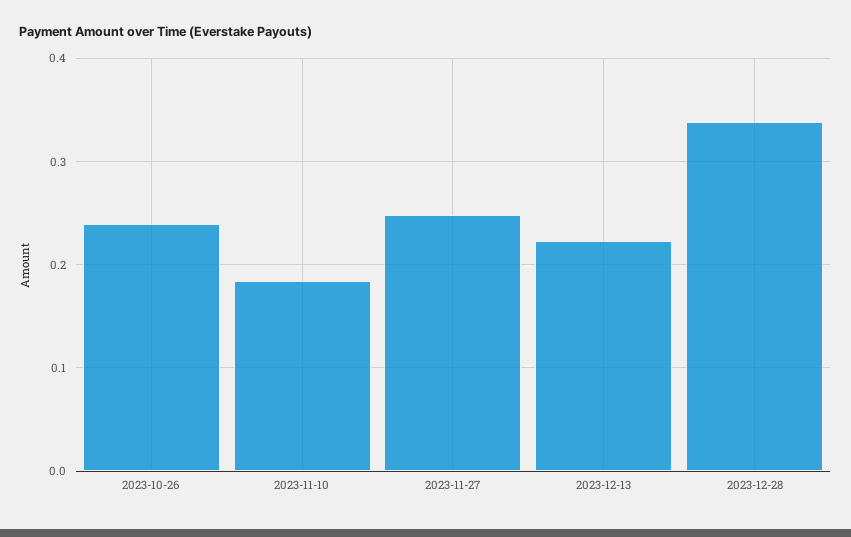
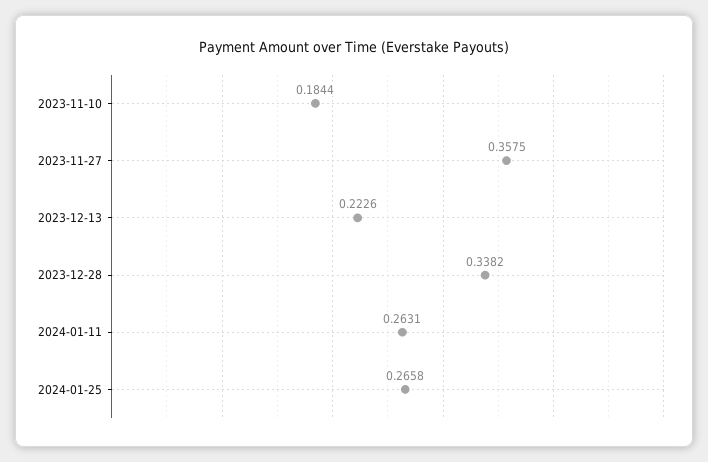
2023-10-26: 0.24 -> none
2023-11-27: 0.25 -> 0.3575
2024-01-11: none -> 0.2631
2024-01-25: none -> 0.2658

